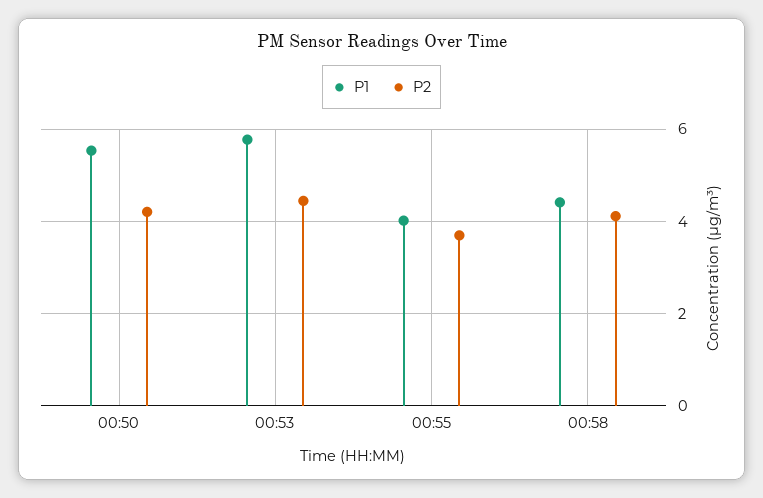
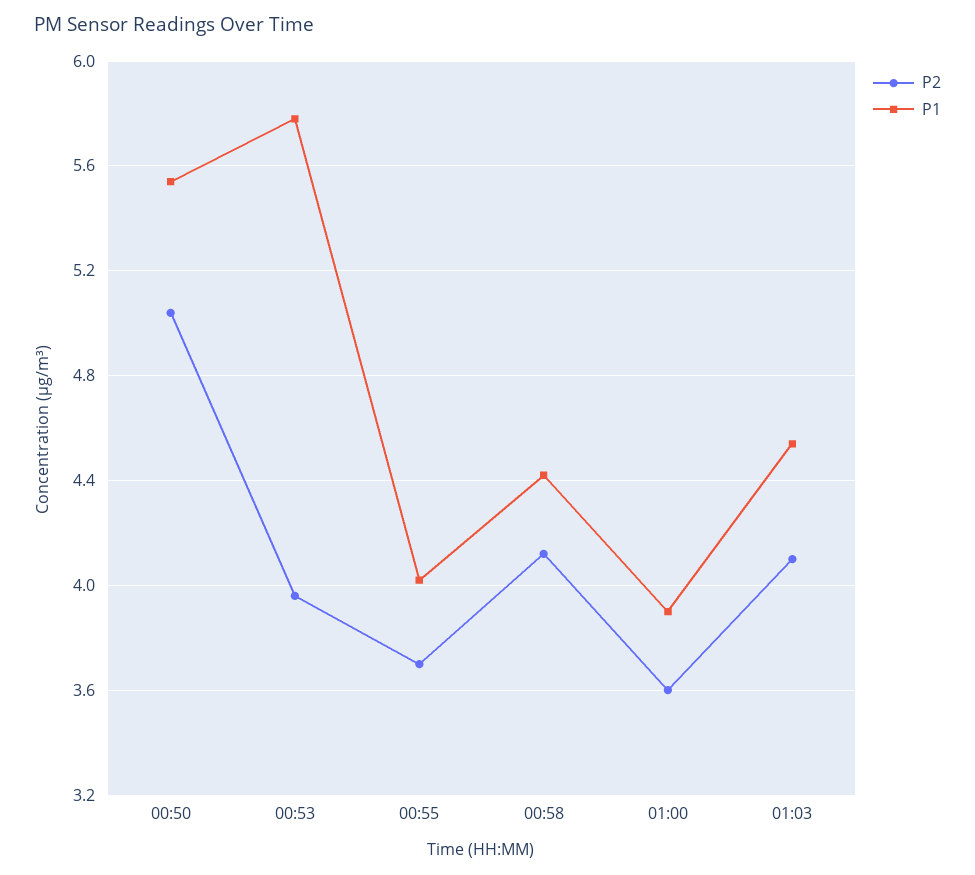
P2, 00:50: 4.2 -> 5.05
P2, 00:53: 4.4 -> 3.95
P2, 01:00: none -> 3.6
P1, 01:00: none -> 3.9
P2, 01:03: none -> 4.1
P1, 01:03: none -> 4.55

